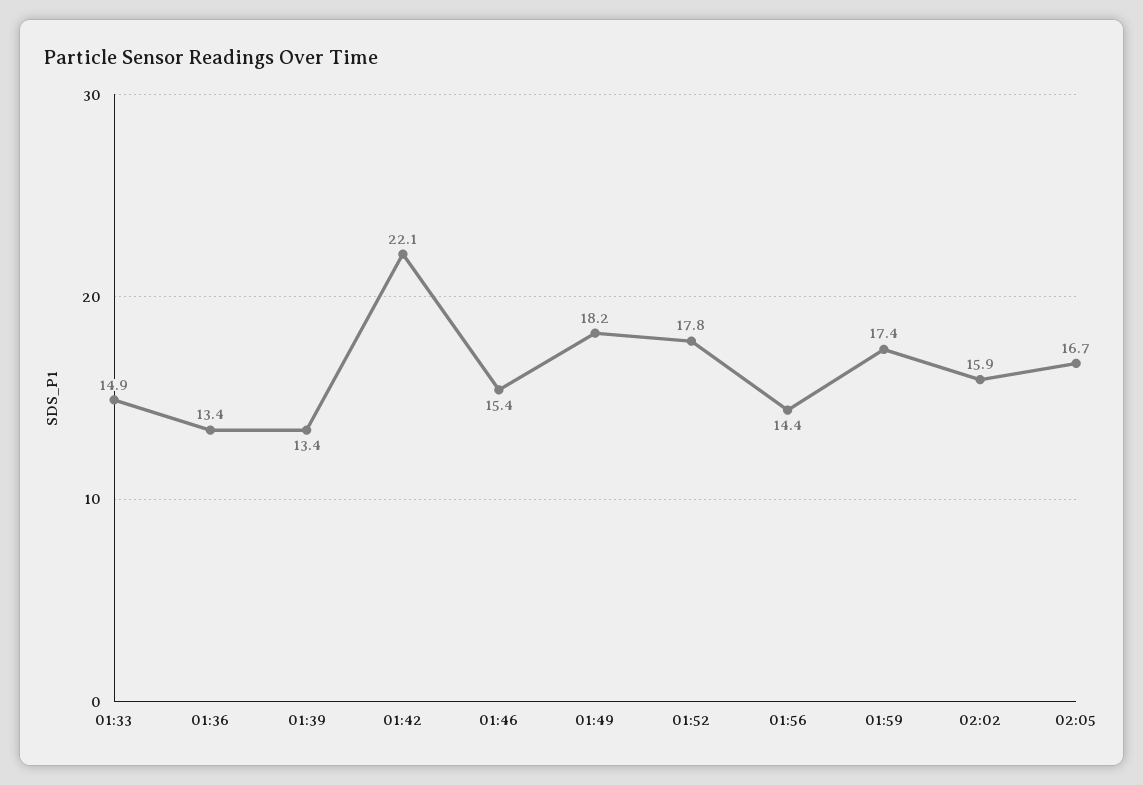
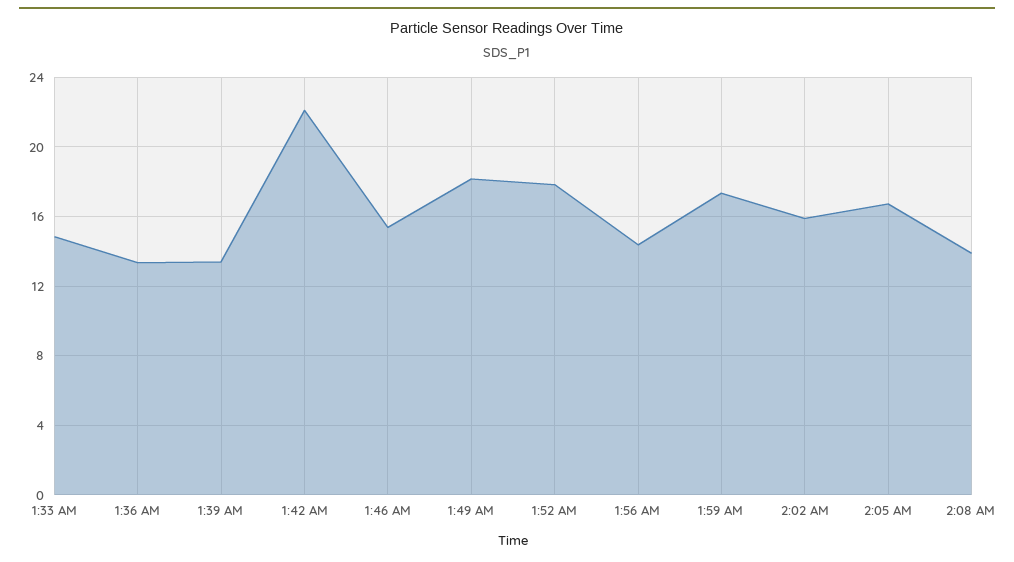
2:08 AM: none -> 14

